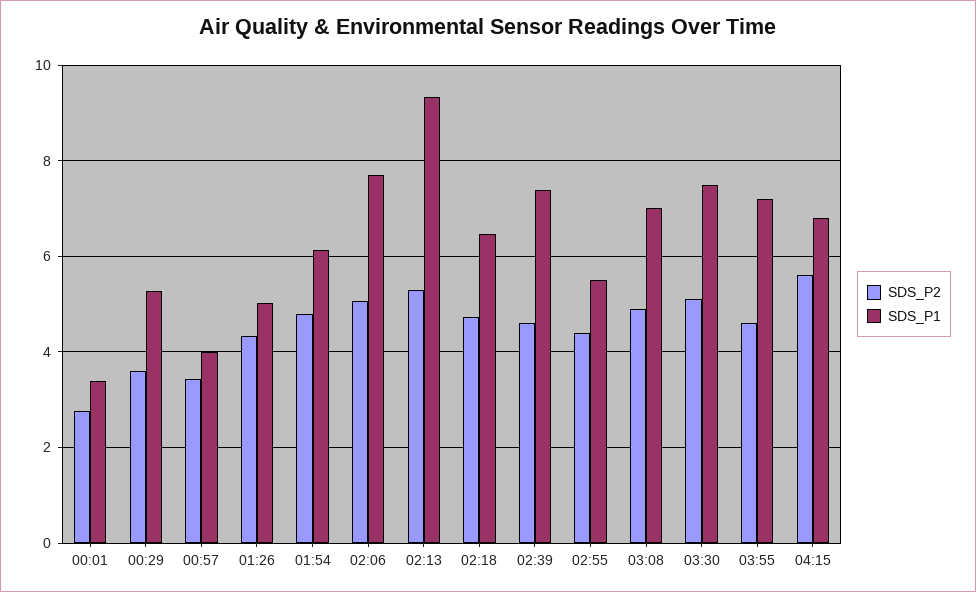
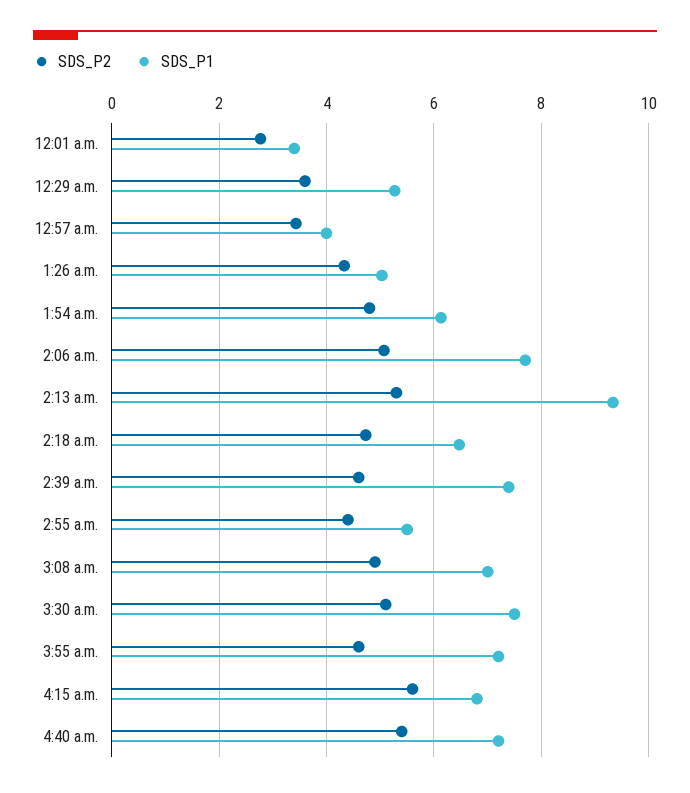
SDS_P2, 4:40 a.m.: none -> 5.4
SDS_P1, 4:40 a.m.: none -> 7.2

